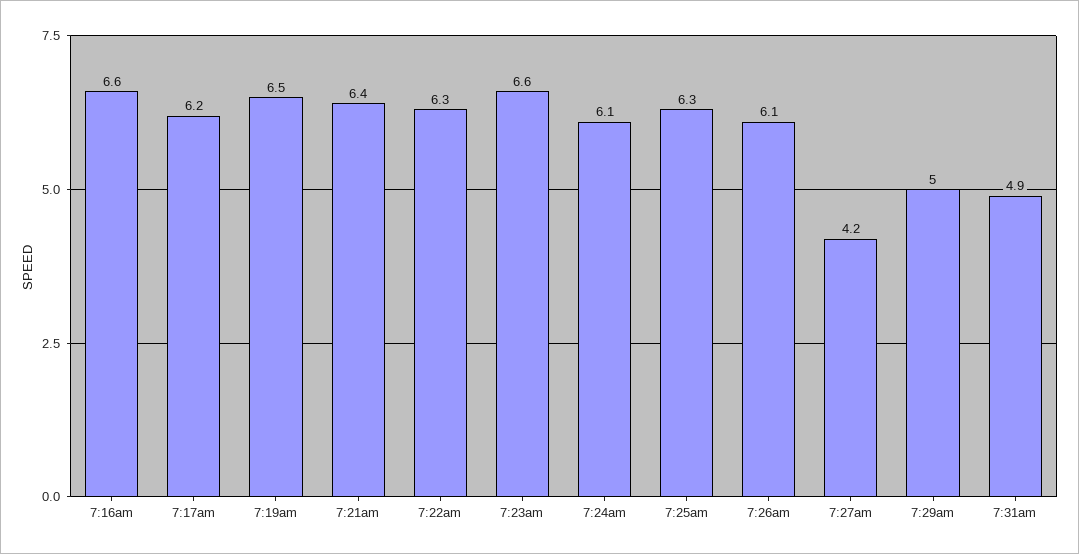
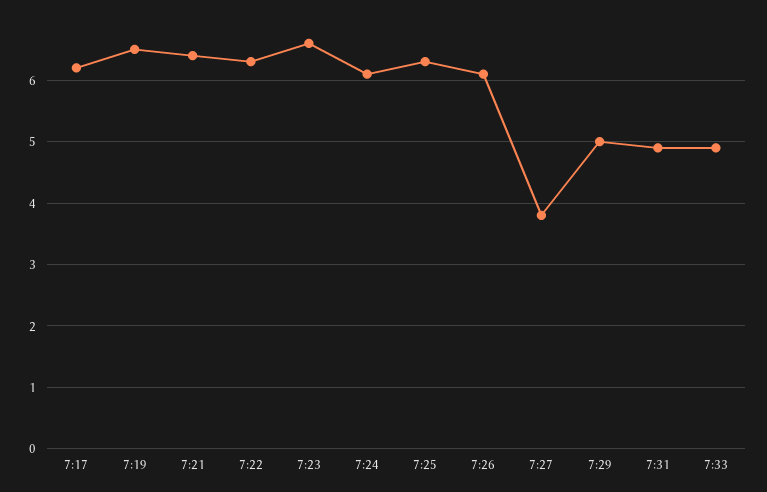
7:16am: 6.6 -> none
7:27am: 4.2 -> 3.8
7:33: none -> 4.9

